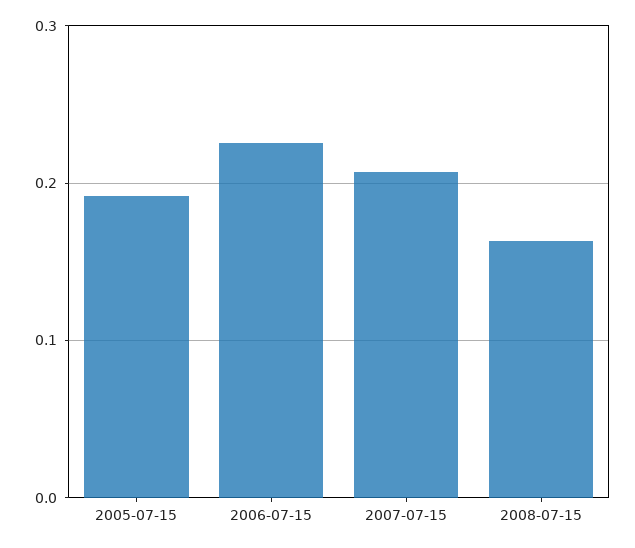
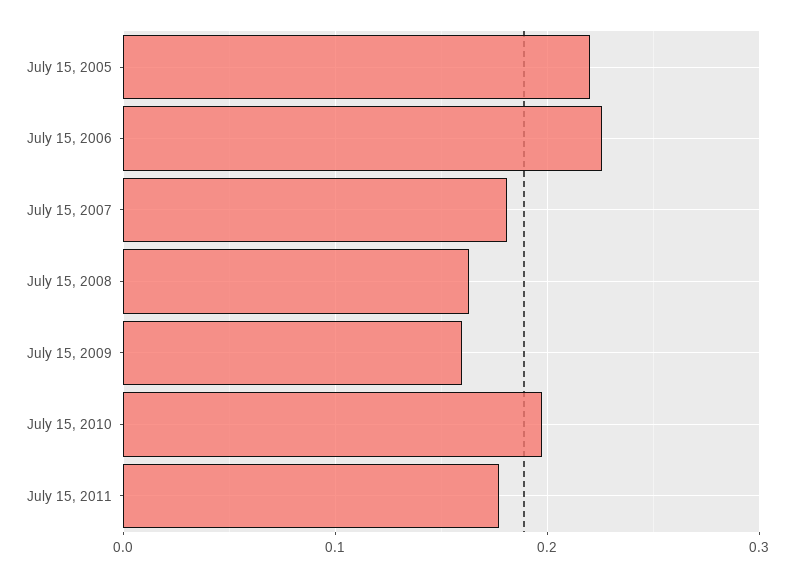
2005-07-15: 0.19 -> 0.22
2007-07-15: 0.21 -> 0.18
July 15, 2009: none -> 0.16
July 15, 2010: none -> 0.2
July 15, 2011: none -> 0.18

